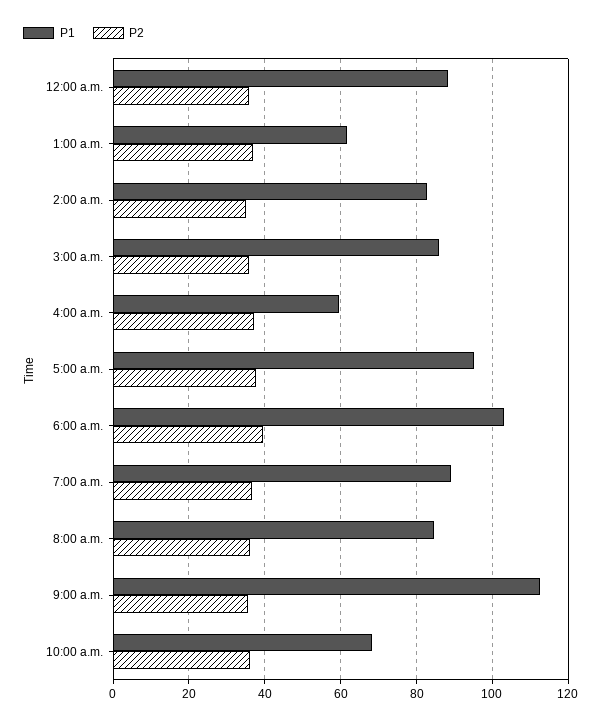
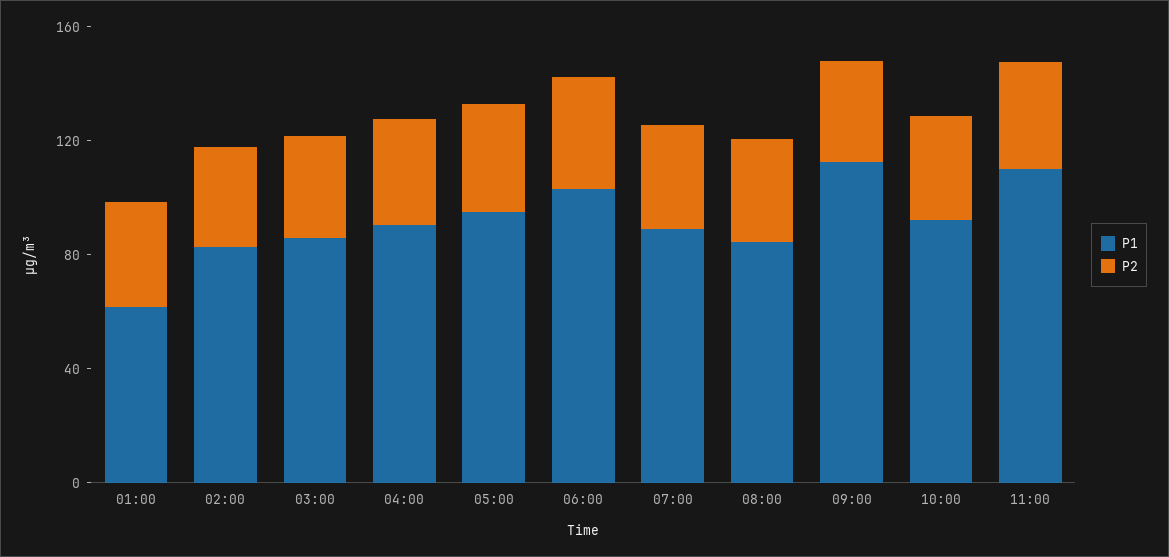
P1, 12:00 a.m.: 88 -> none
P2, 12:00 a.m.: 36 -> none
P1, 4:00 a.m.: 60 -> 90
P1, 10:00 a.m.: 68 -> 90
P1, 11:00: none -> 110
P2, 11:00: none -> 40

